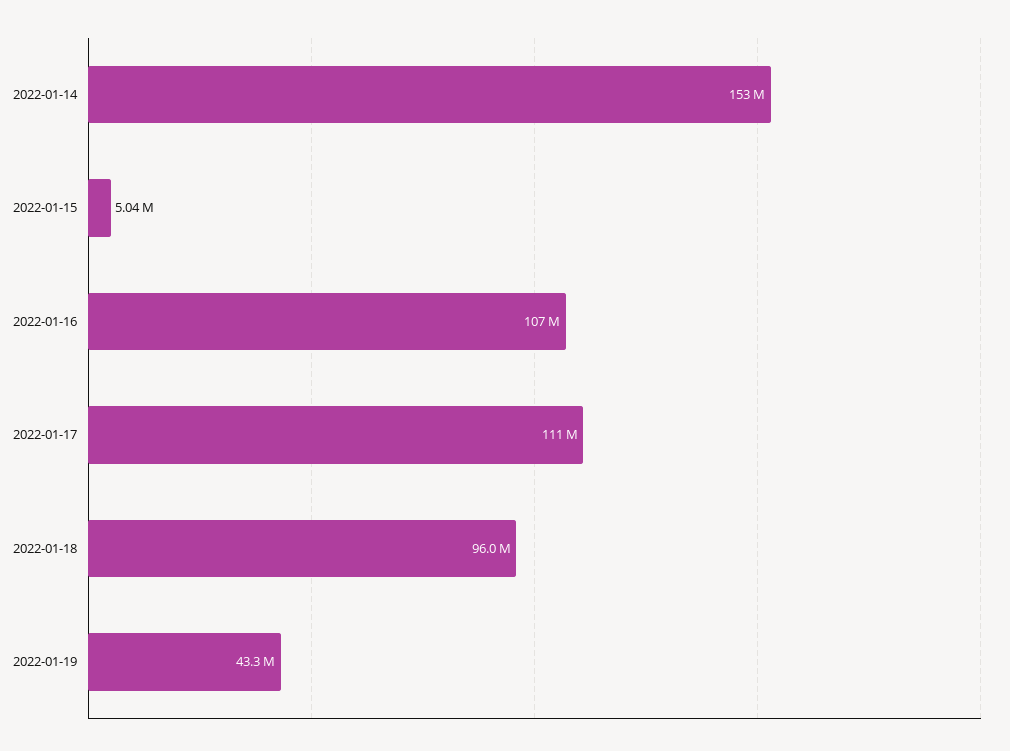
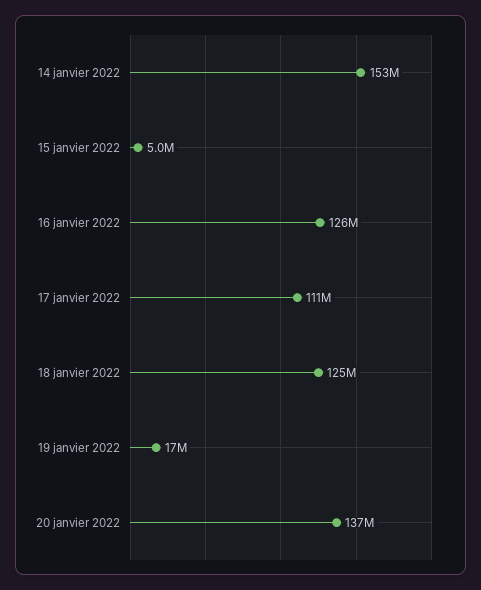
2022-01-16: 107000000 -> 126000000
2022-01-18: 96000000 -> 125000000
2022-01-19: 43300000 -> 17000000
20 janvier 2022: none -> 137000000

